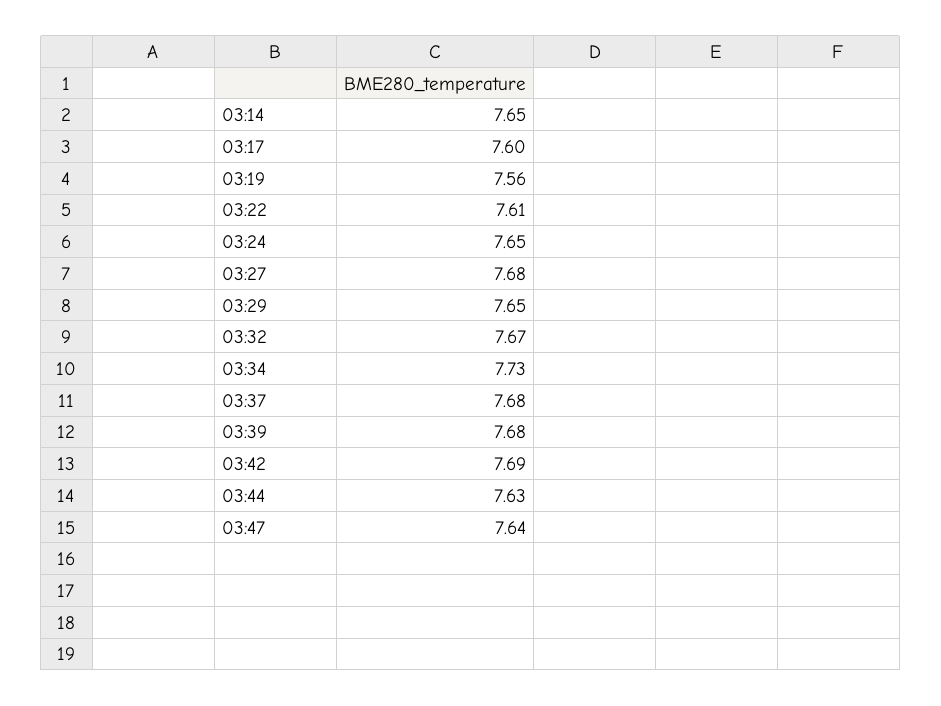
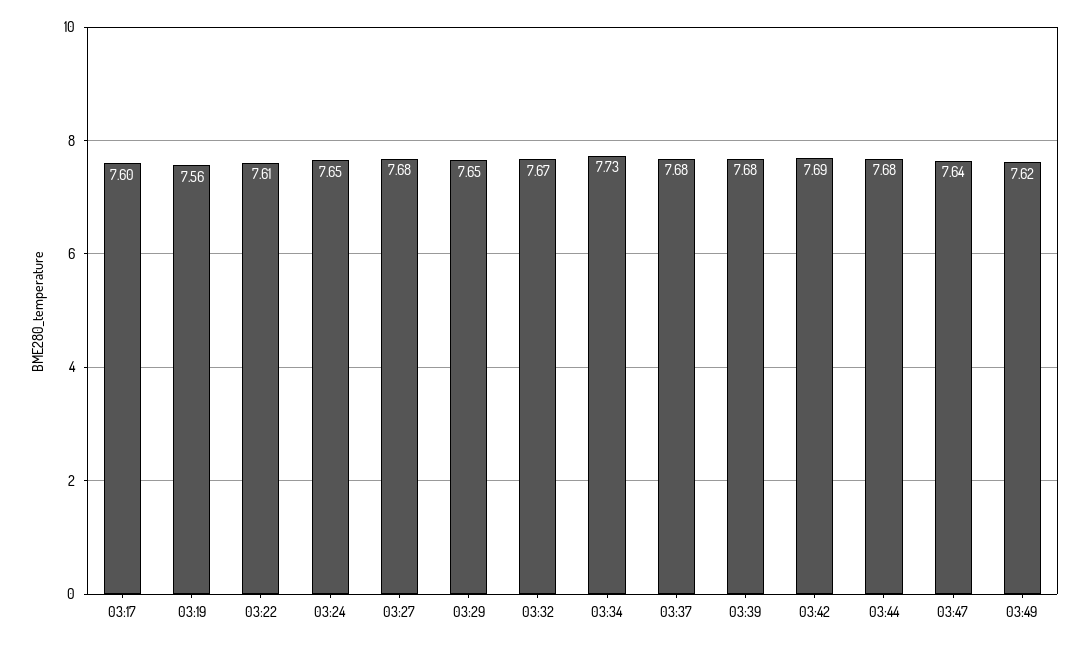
03:14: 7.65 -> none
03:44: 7.63 -> 7.68
03:49: none -> 7.62

